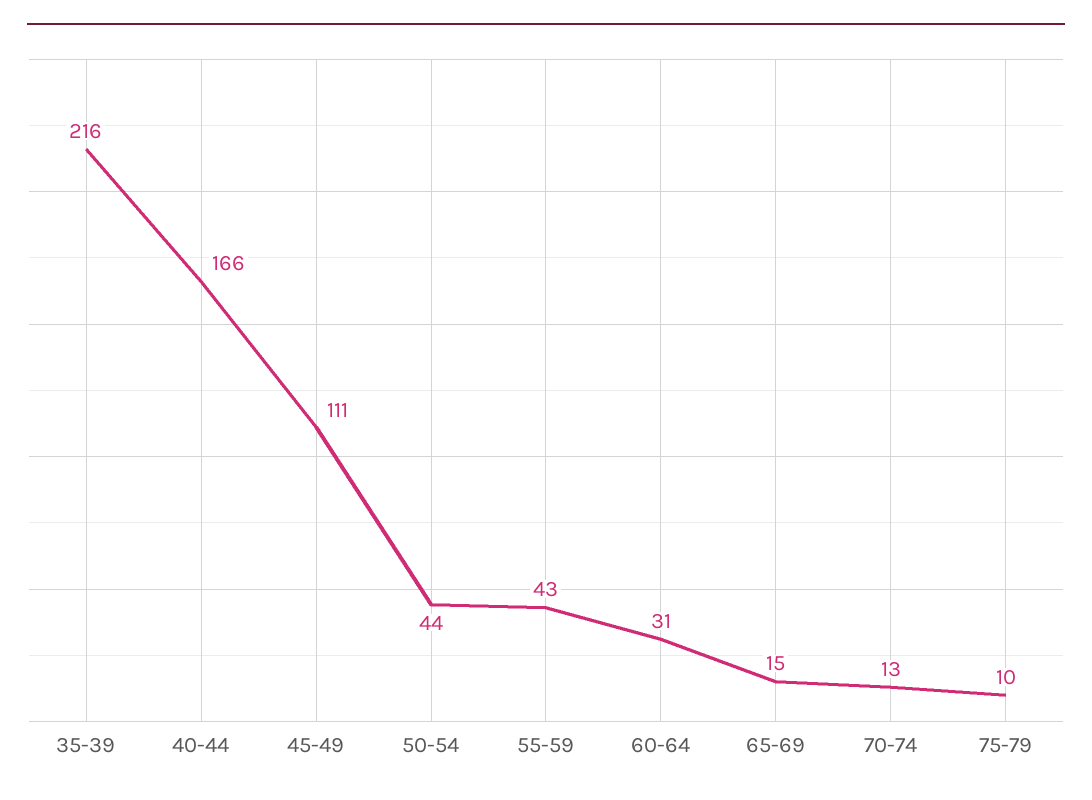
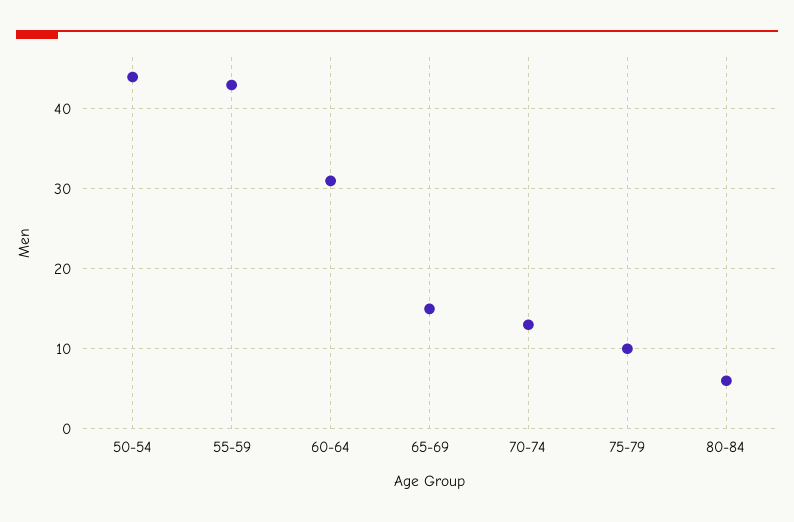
35-39: 216 -> none
40-44: 166 -> none
45-49: 111 -> none
80-84: none -> 6

